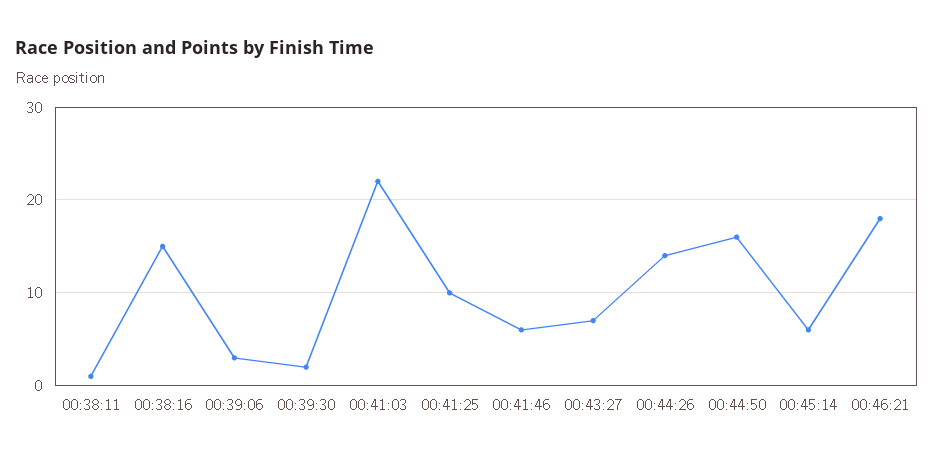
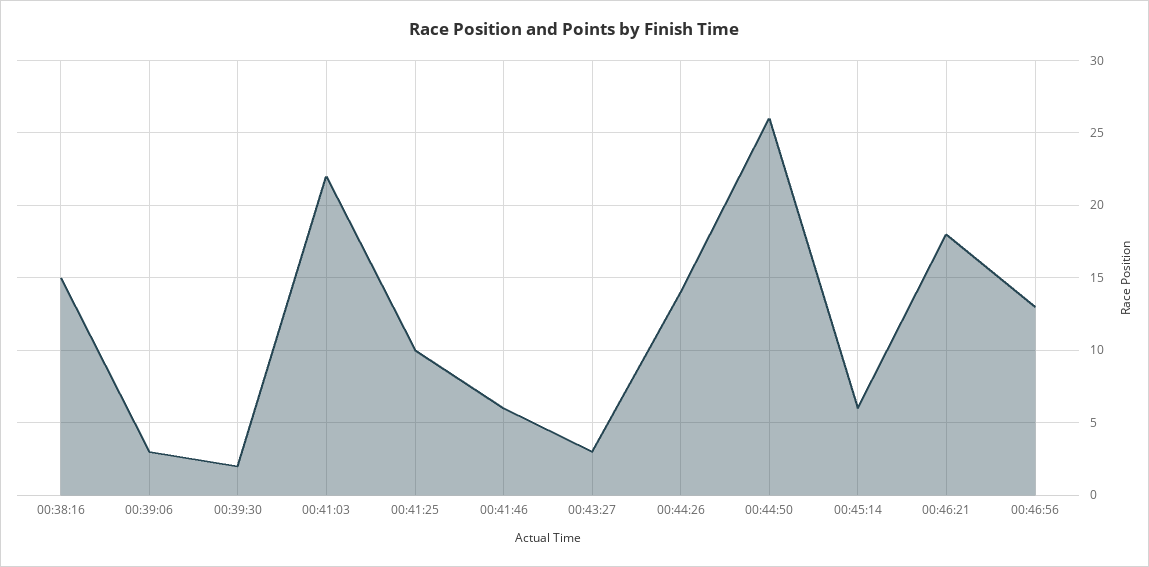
00:38:11: 1 -> none
00:43:27: 7 -> 3
00:44:50: 16 -> 26
00:46:56: none -> 13

